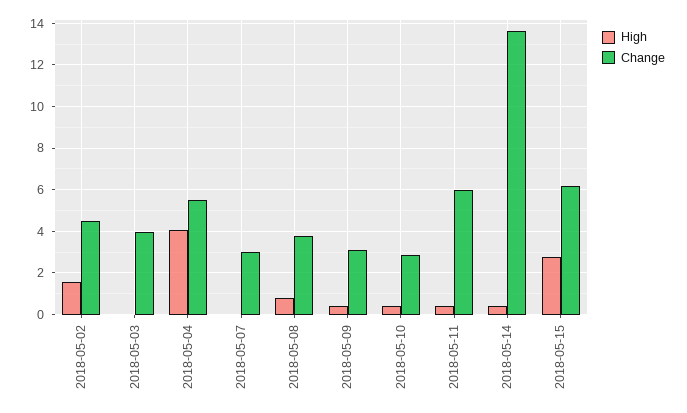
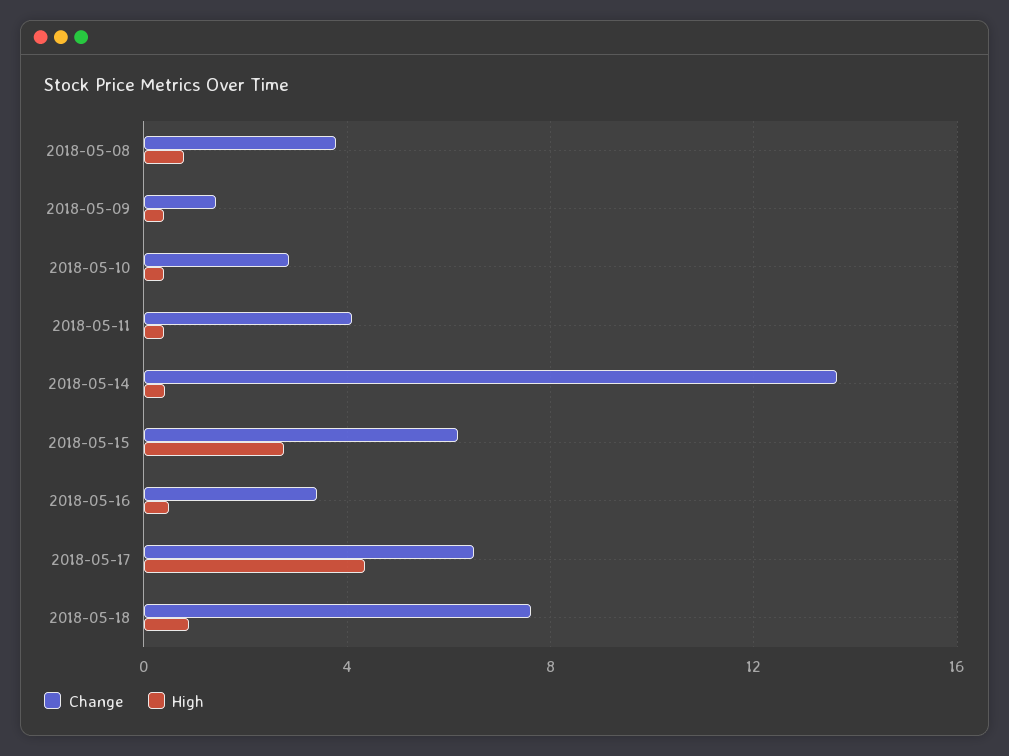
High, 2018-05-02: 1.5 -> none
Change, 2018-05-02: 4.5 -> none
High, 2018-05-03: 0 -> none
Change, 2018-05-03: 4 -> none
High, 2018-05-04: 4 -> none
Change, 2018-05-04: 5.5 -> none
High, 2018-05-07: 0 -> none
Change, 2018-05-07: 3 -> none
Change, 2018-05-09: 3 -> 1.5
Change, 2018-05-11: 6 -> 4
Change, 2018-05-16: none -> 3.5
High, 2018-05-16: none -> 0.5
Change, 2018-05-17: none -> 6.5
High, 2018-05-17: none -> 4.5
Change, 2018-05-18: none -> 7.5
High, 2018-05-18: none -> 1

